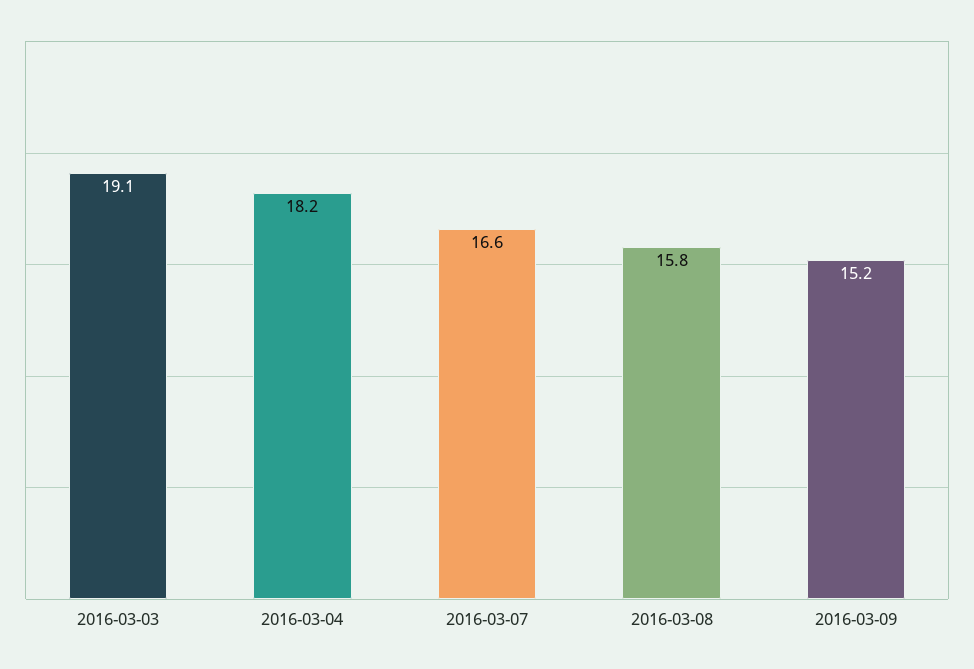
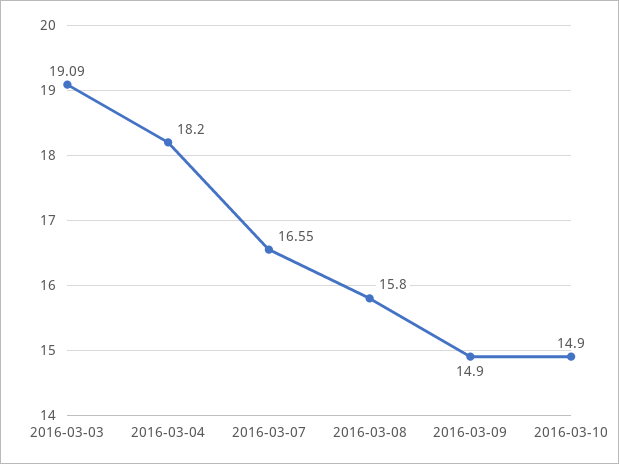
2016-03-09: 15.2 -> 14.9
2016-03-10: none -> 14.9

